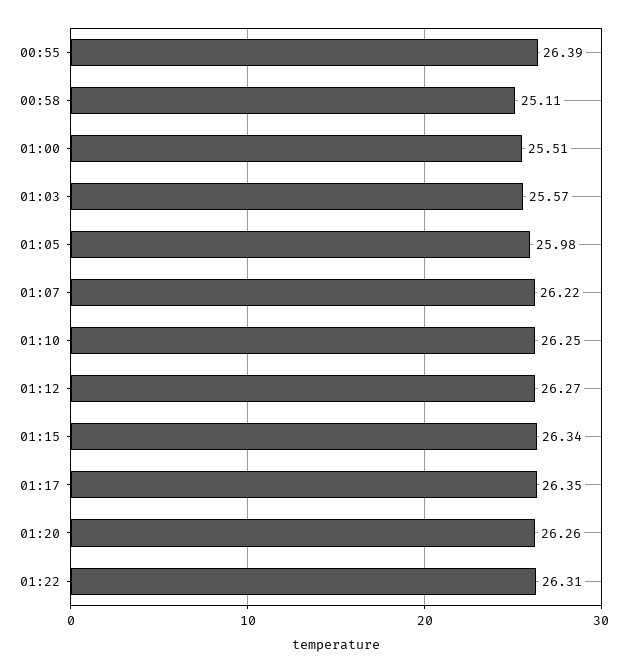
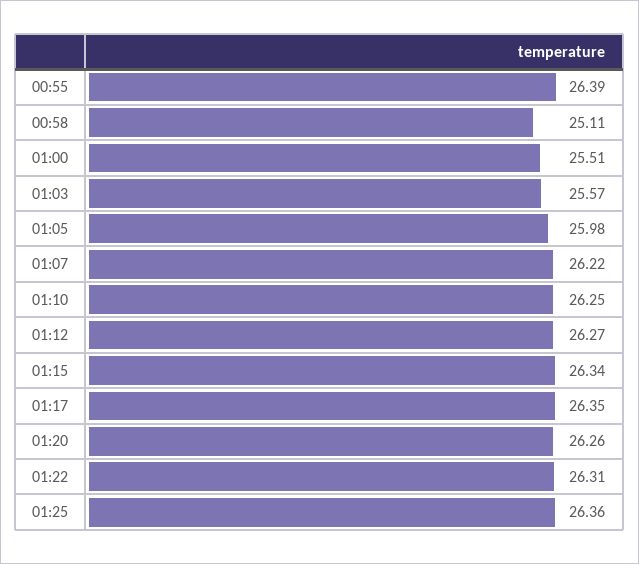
01:25: none -> 26.36

